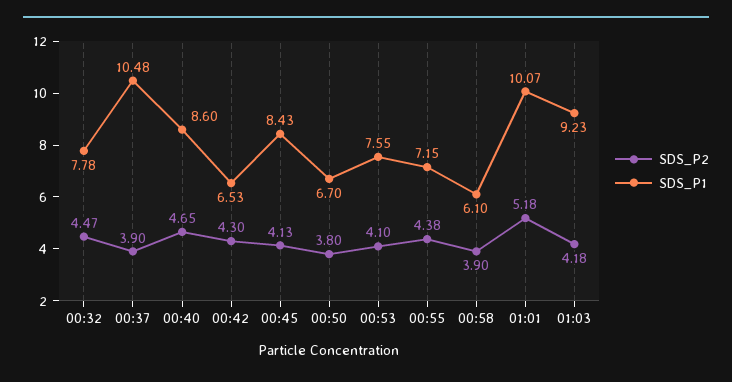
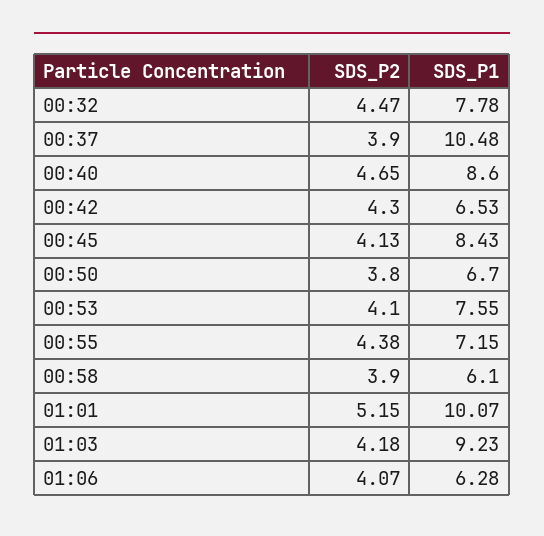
SDS_P2, 01:01: 5.18 -> 5.15
SDS_P2, 01:06: none -> 4.07
SDS_P1, 01:06: none -> 6.28

